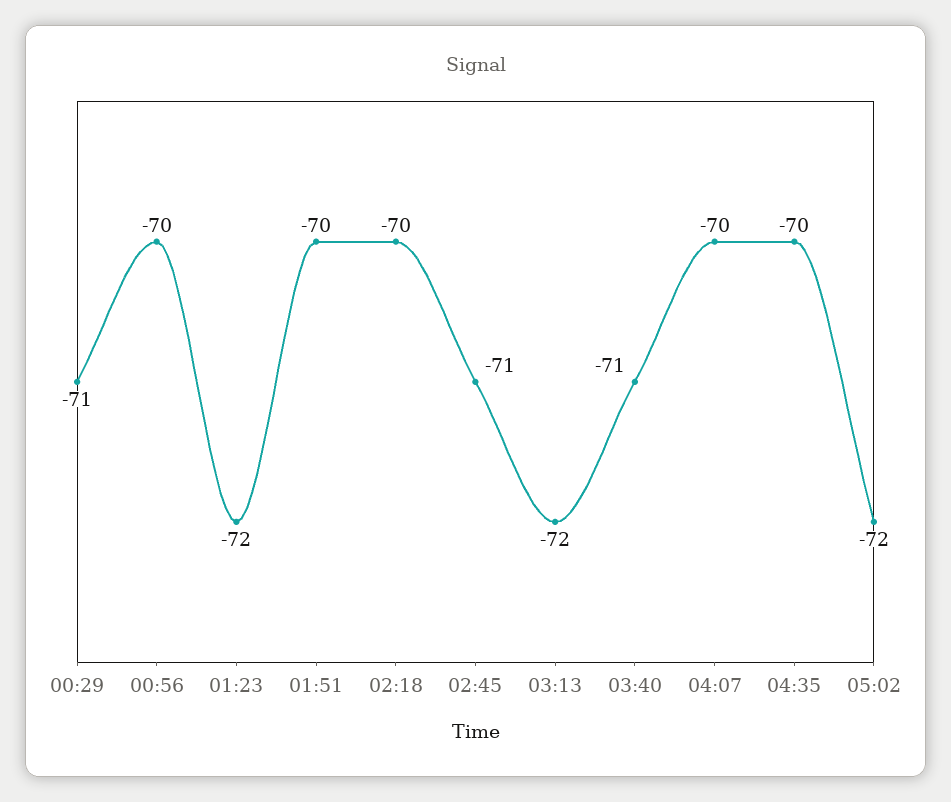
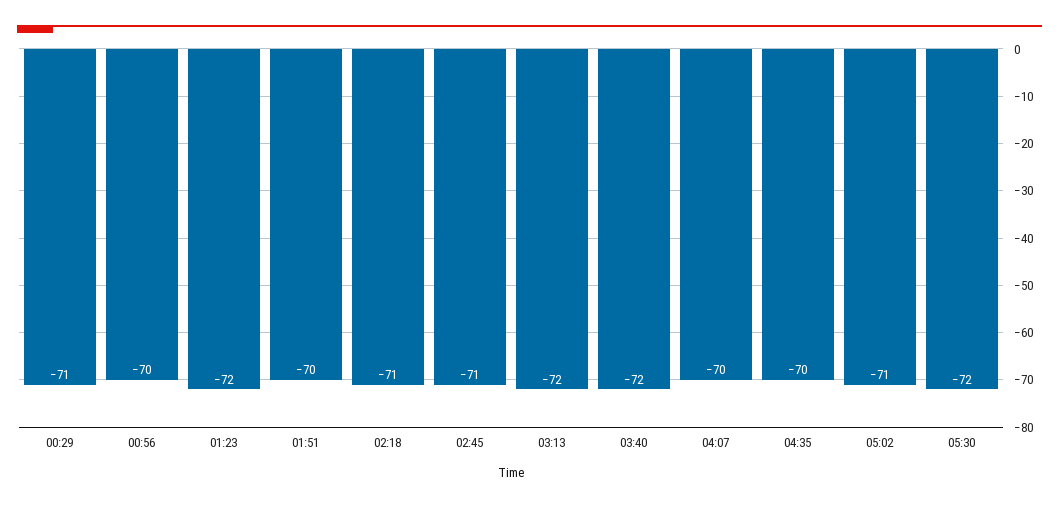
02:18: -70 -> -71
03:40: -71 -> -72
05:02: -72 -> -71
05:30: none -> -72

